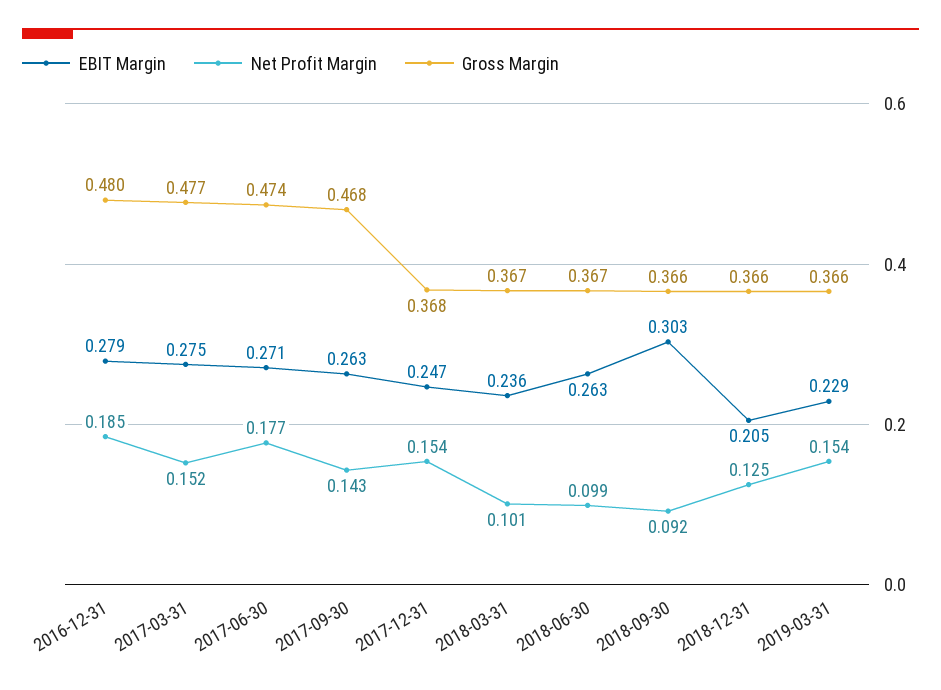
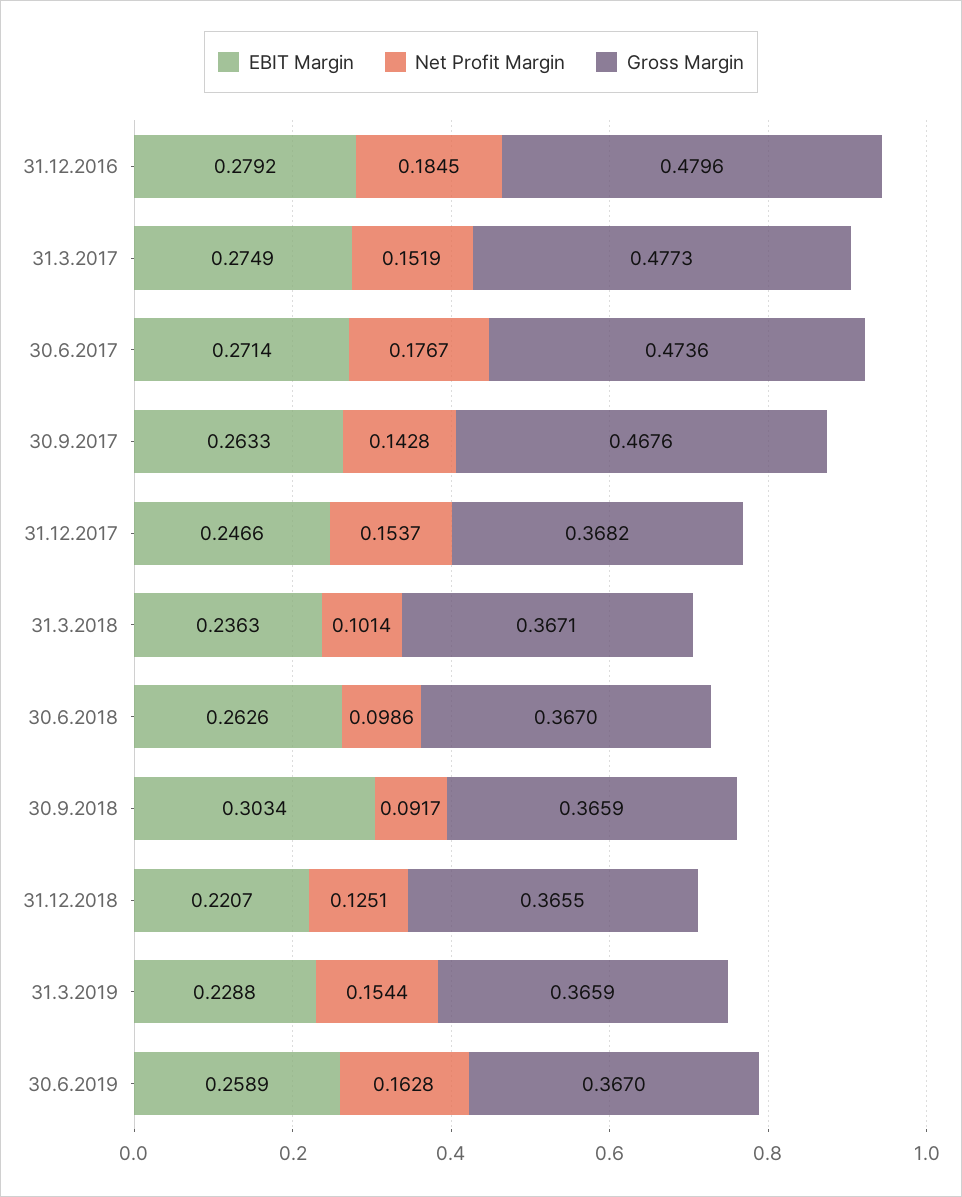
EBIT Margin, 2018-12-31: 0.205 -> 0.2207
EBIT Margin, 30.6.2019: none -> 0.2589
Net Profit Margin, 30.6.2019: none -> 0.1628
Gross Margin, 30.6.2019: none -> 0.367

